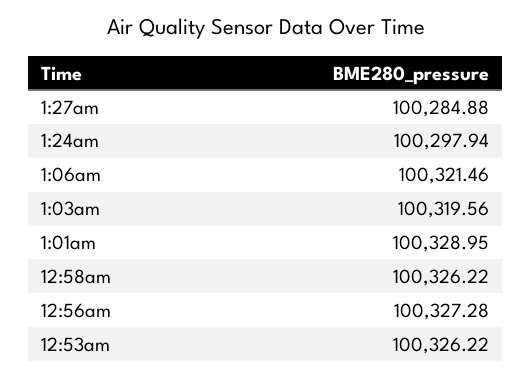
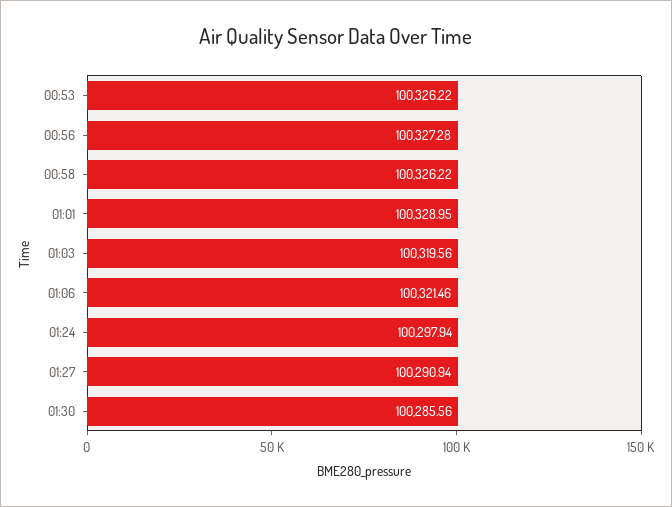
1:27am: 100284.88 -> 100290.94
01:30: none -> 100285.56

